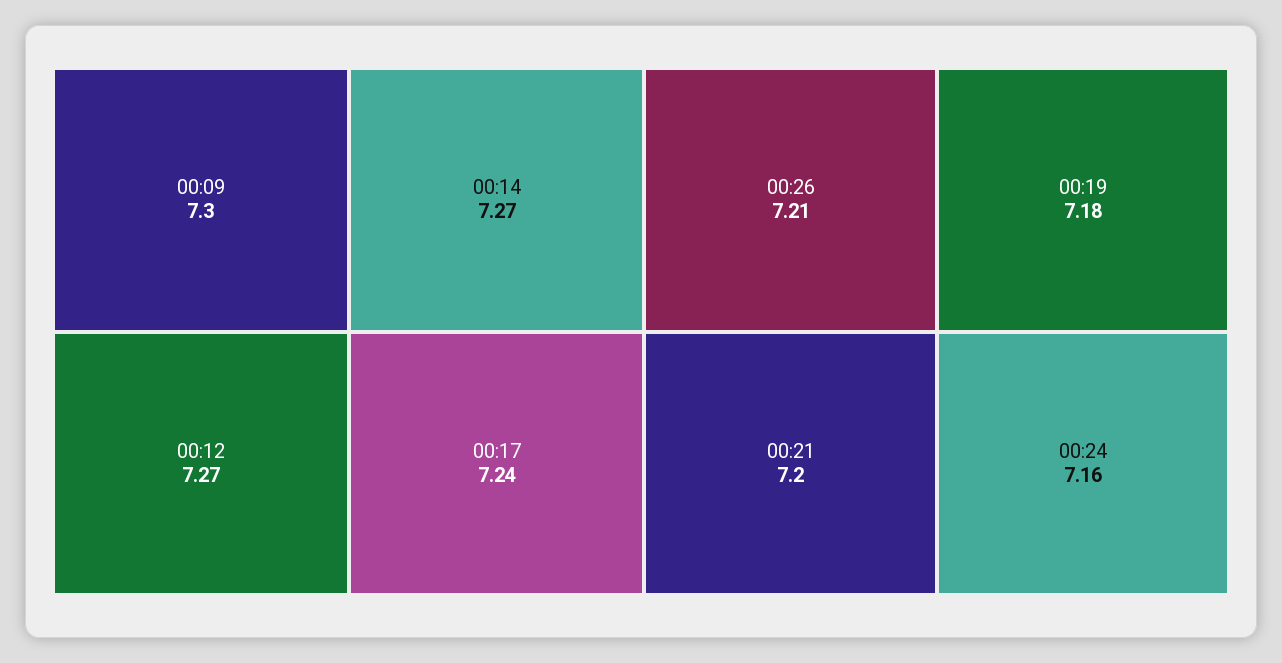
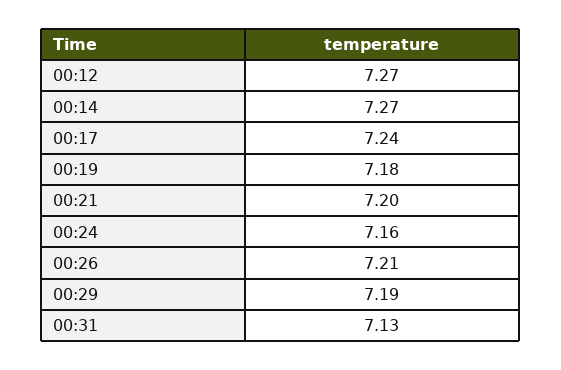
00:09: 7.3 -> none
00:29: none -> 7.19
00:31: none -> 7.13

